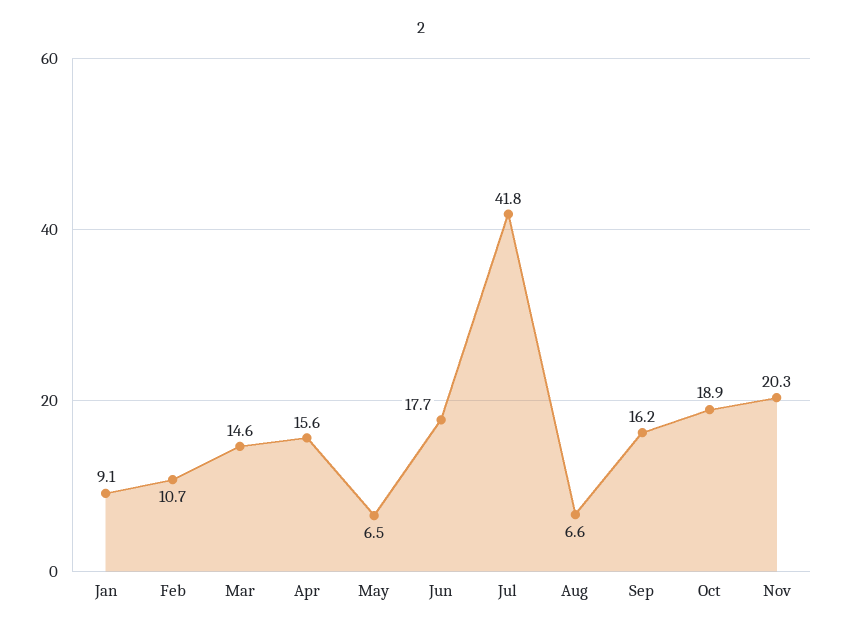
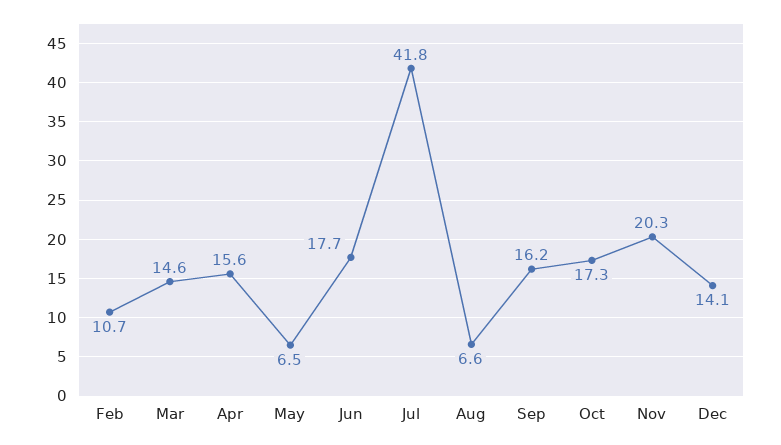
Jan: 9.1 -> none
Oct: 18.9 -> 17.3
Dec: none -> 14.1

